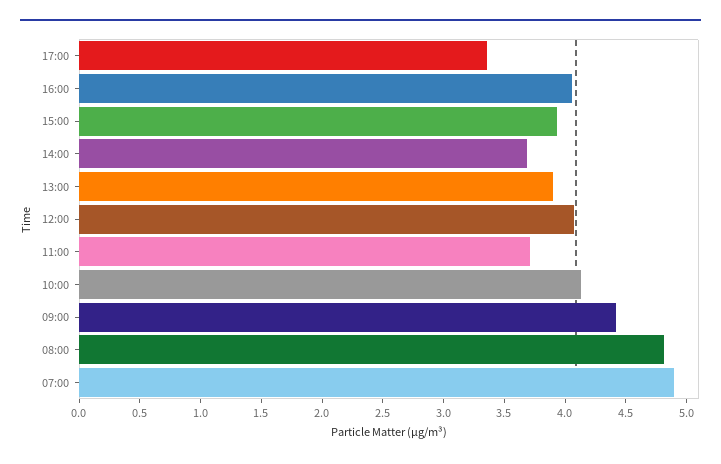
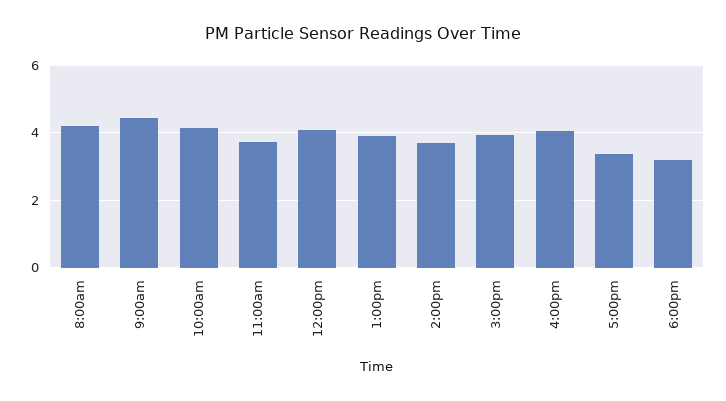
08:00: 4.8 -> 4.2
07:00: 4.9 -> none
6:00pm: none -> 3.2

